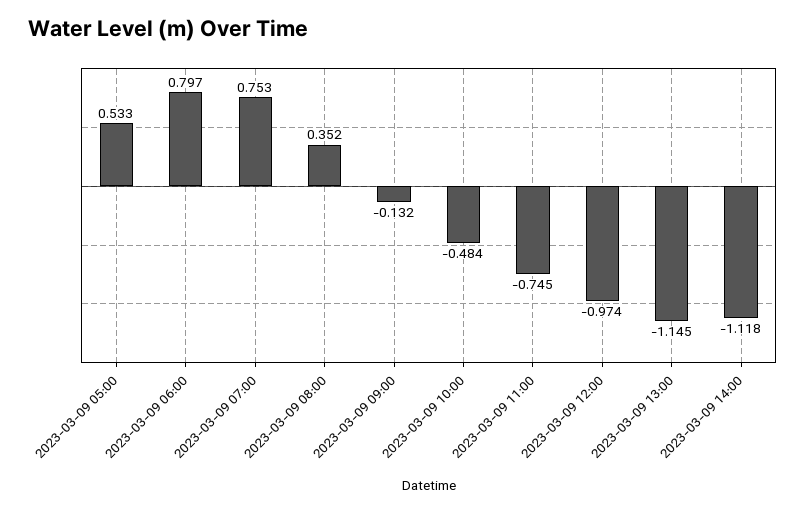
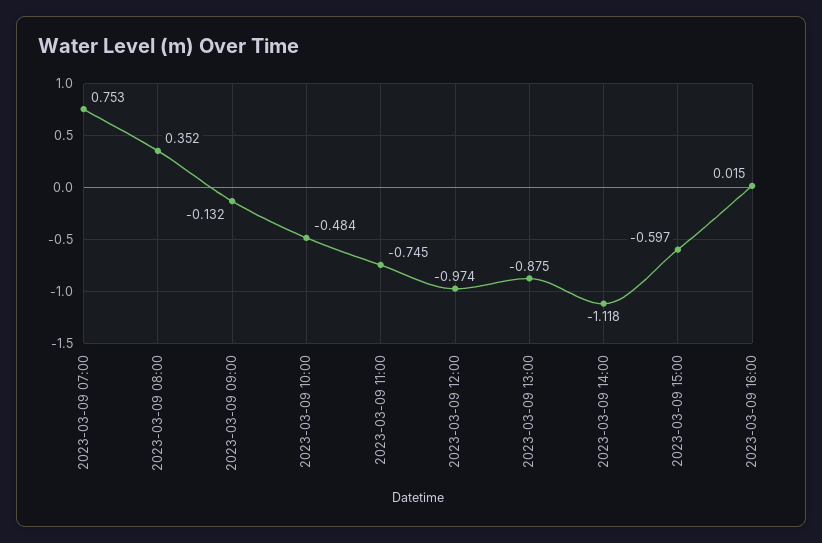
2023-03-09 05:00: 0.533 -> none
2023-03-09 06:00: 0.797 -> none
2023-03-09 13:00: -1.145 -> -0.875
2023-03-09 15:00: none -> -0.597
2023-03-09 16:00: none -> 0.015

